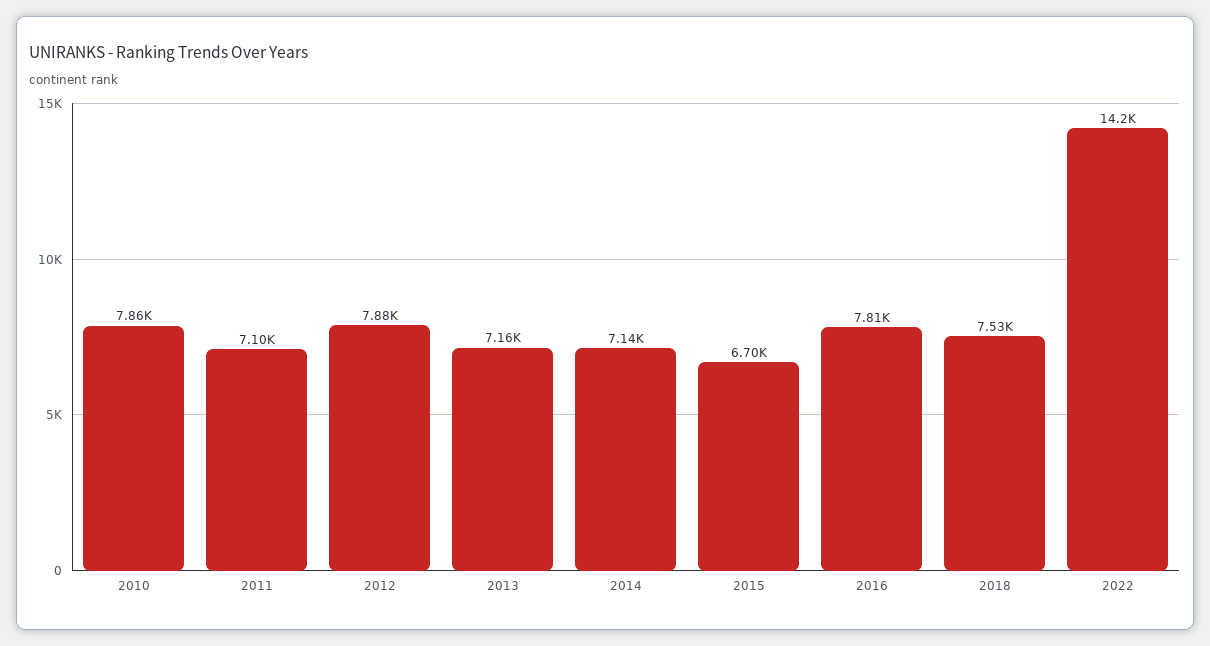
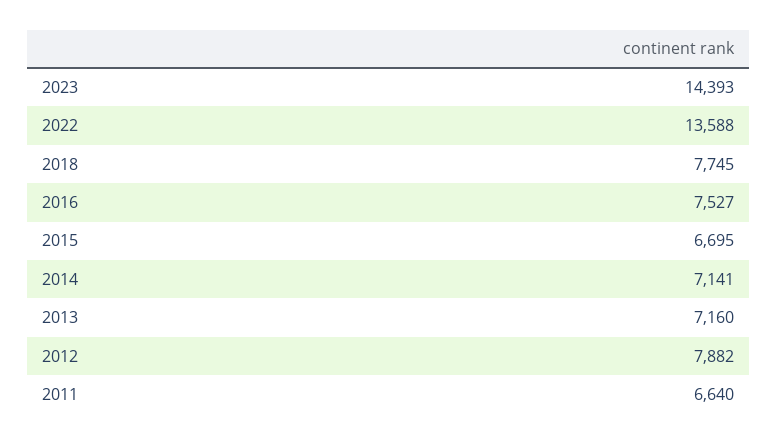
2010: 7860 -> none
2011: 7100 -> 6640
2016: 7810 -> 7527
2018: 7530 -> 7745
2022: 14200 -> 13588
2023: none -> 14393

